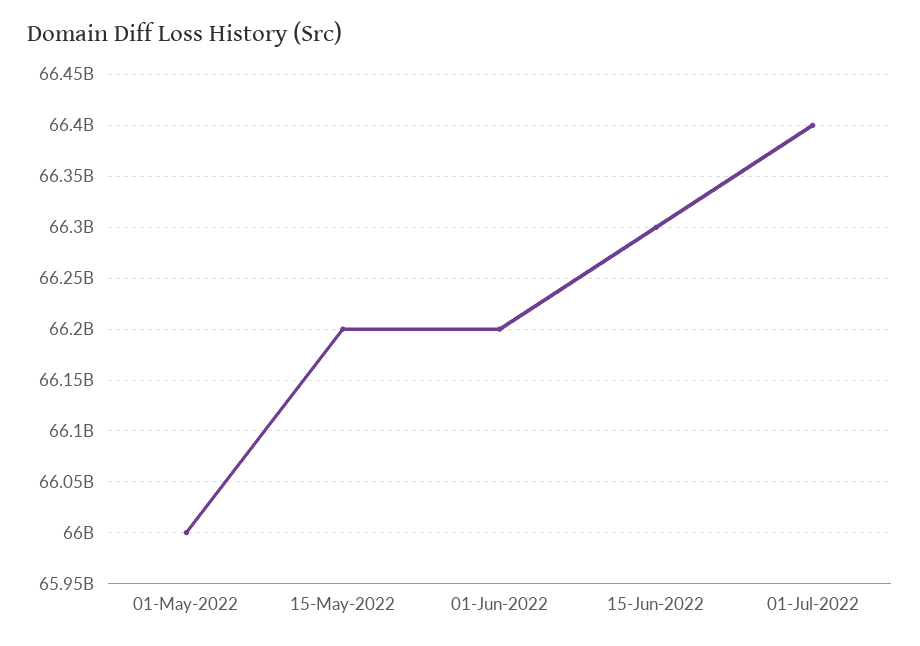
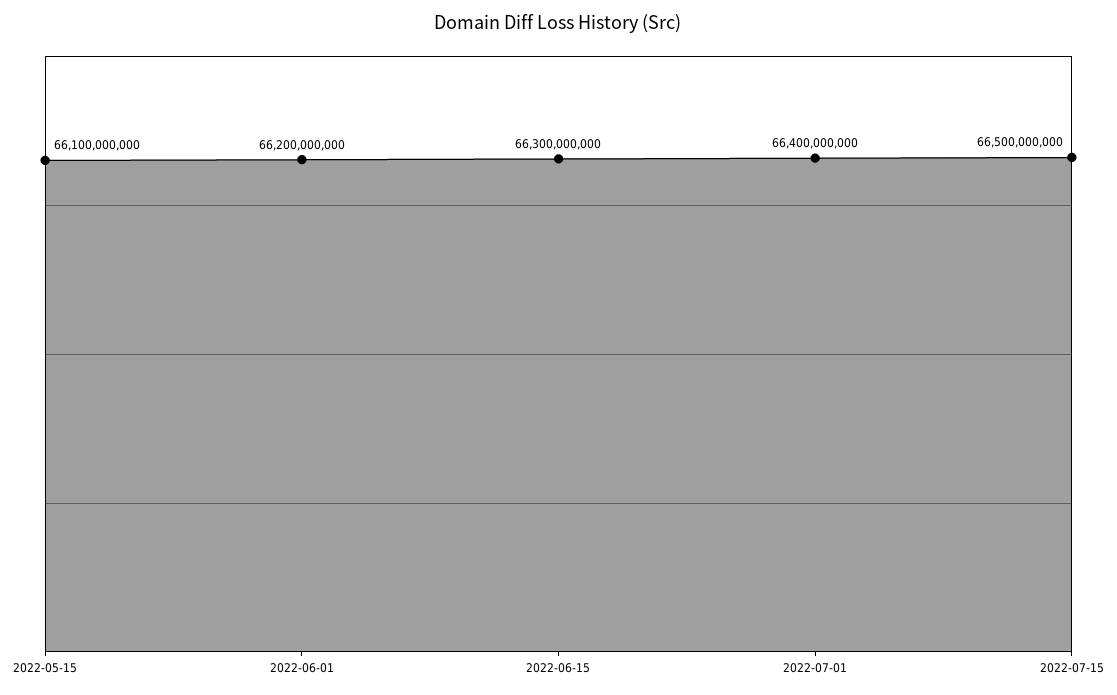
01-May-2022: 66000000000 -> none
15-May-2022: 66200000000 -> 66100000000
2022-07-15: none -> 66500000000

